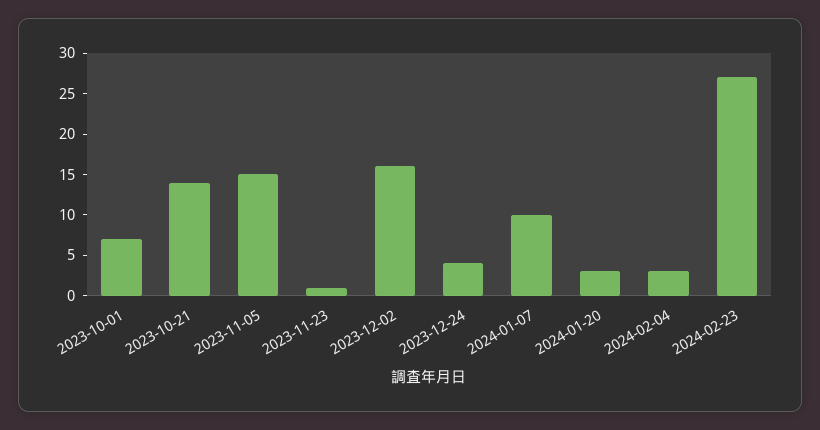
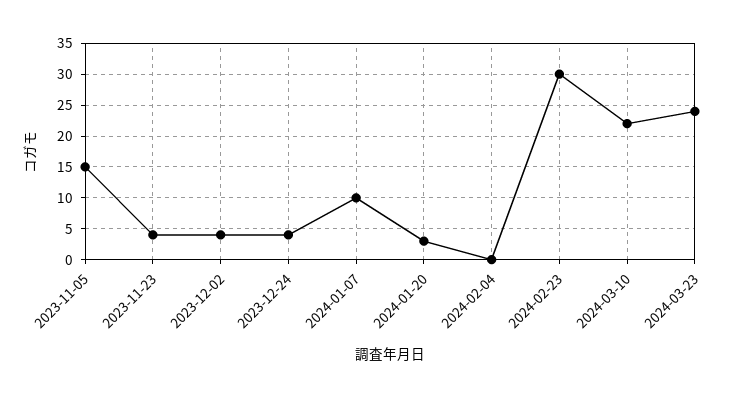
2023-10-01: 7 -> none
2023-10-21: 14 -> none
2023-11-23: 1 -> 4
2023-12-02: 16 -> 4
2024-02-04: 3 -> 0
2024-02-23: 27 -> 30
2024-03-10: none -> 22
2024-03-23: none -> 24

